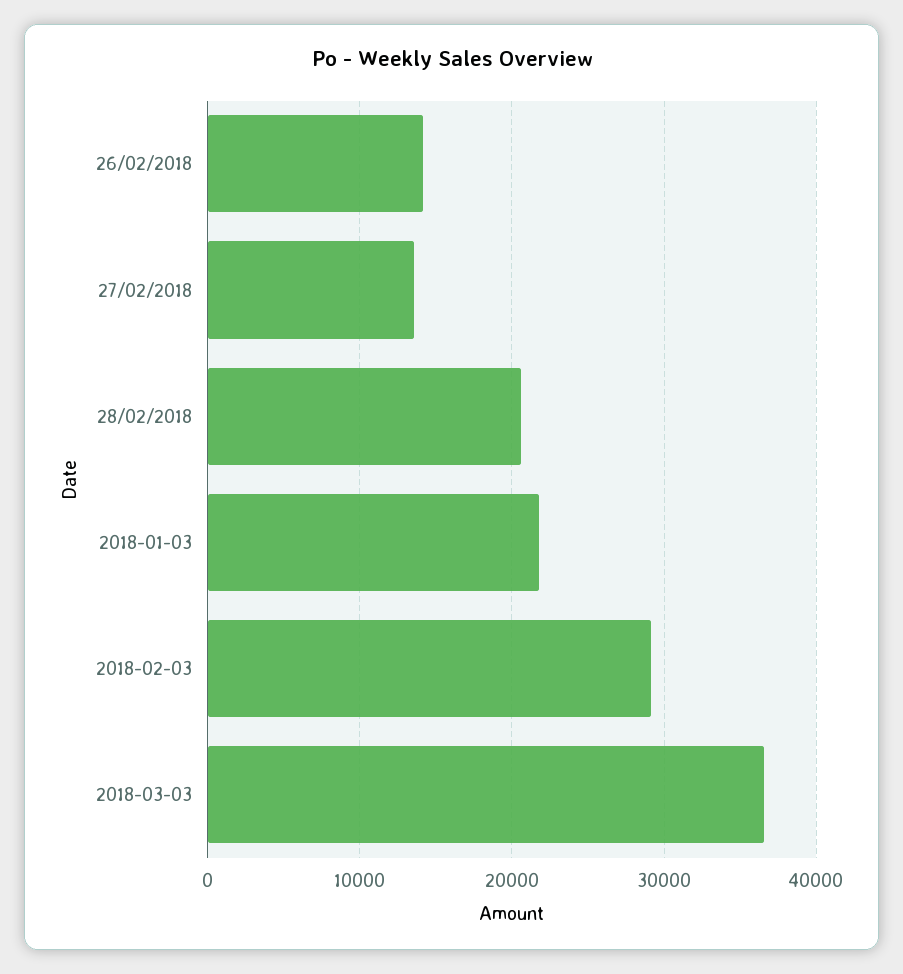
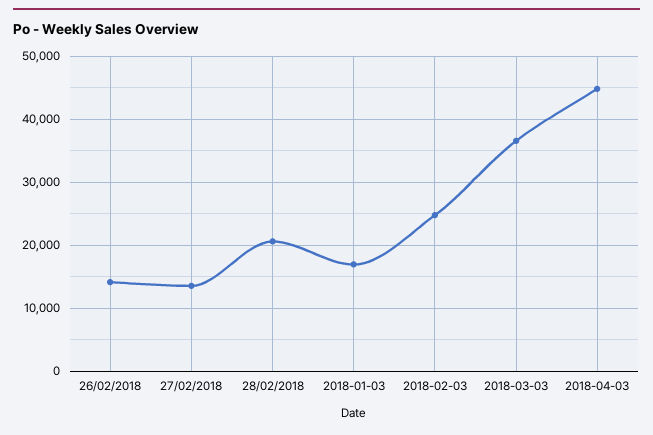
2018-01-03: 22000 -> 17000
2018-02-03: 29000 -> 25000
2018-04-03: none -> 45000

